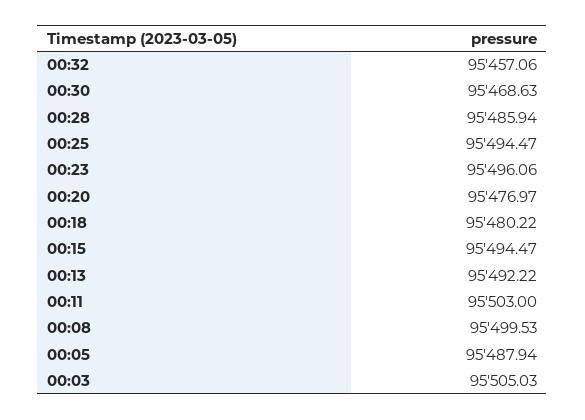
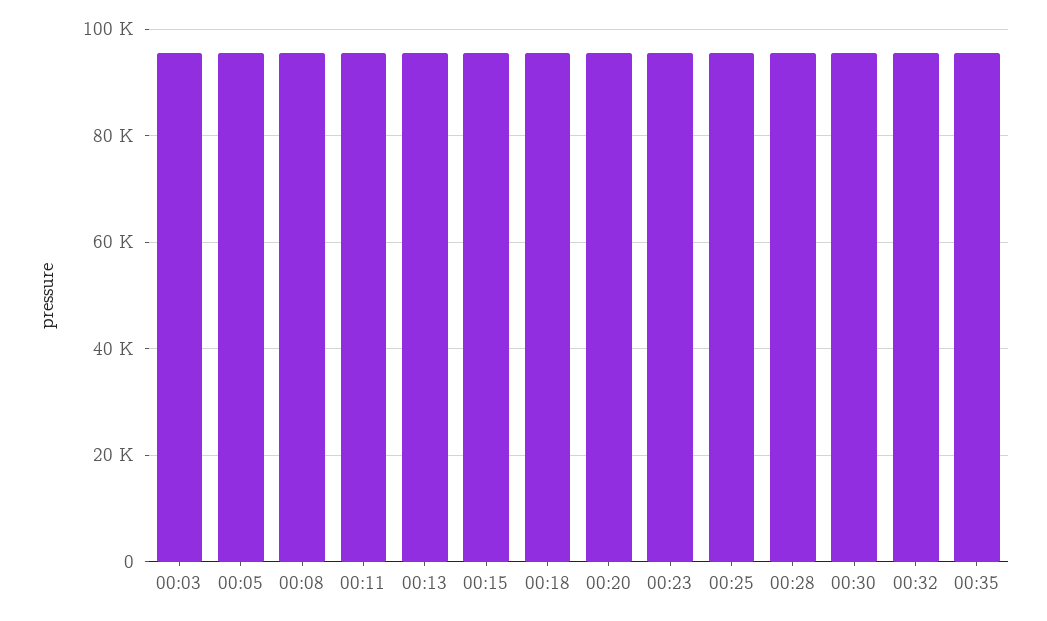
00:35: none -> 96000

